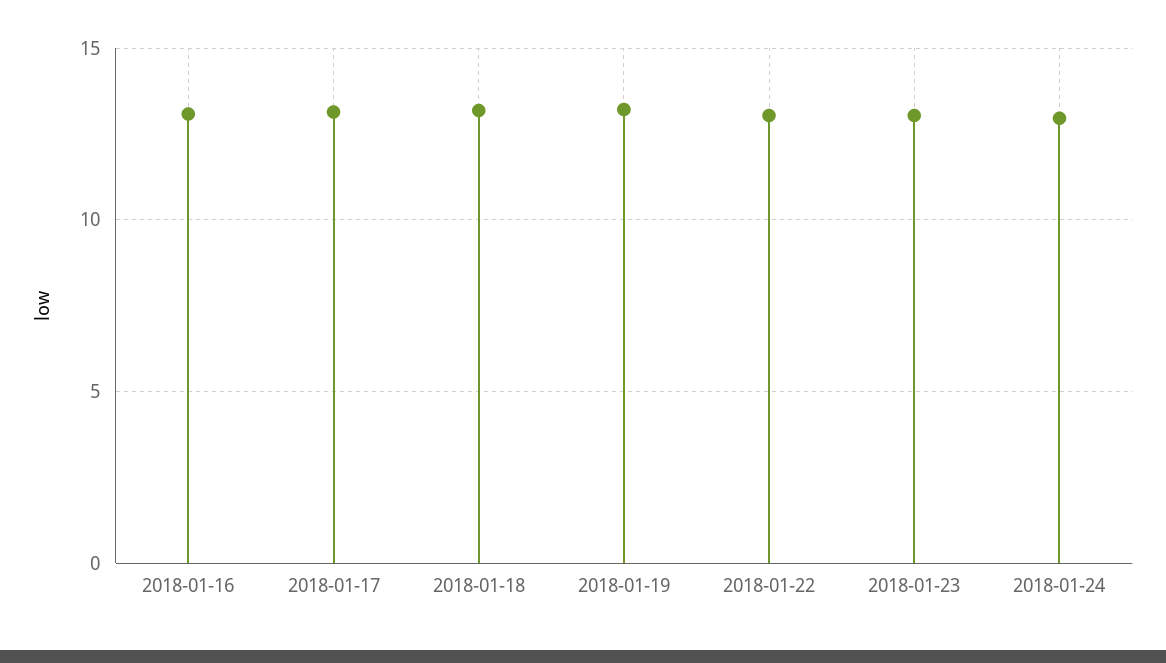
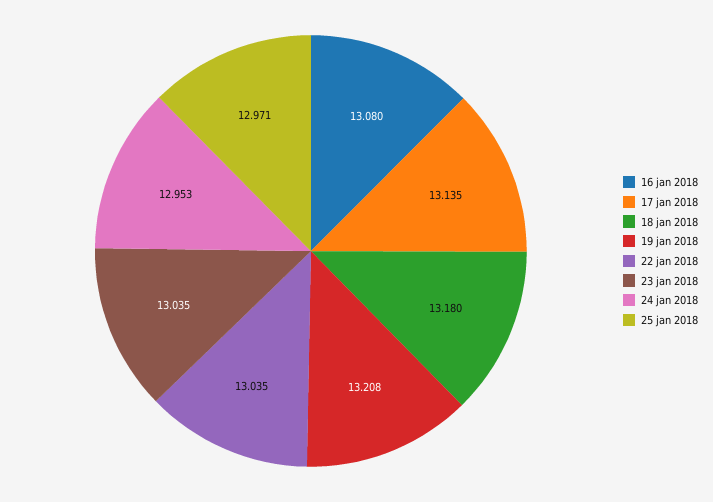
25 jan 2018: none -> 12.971

